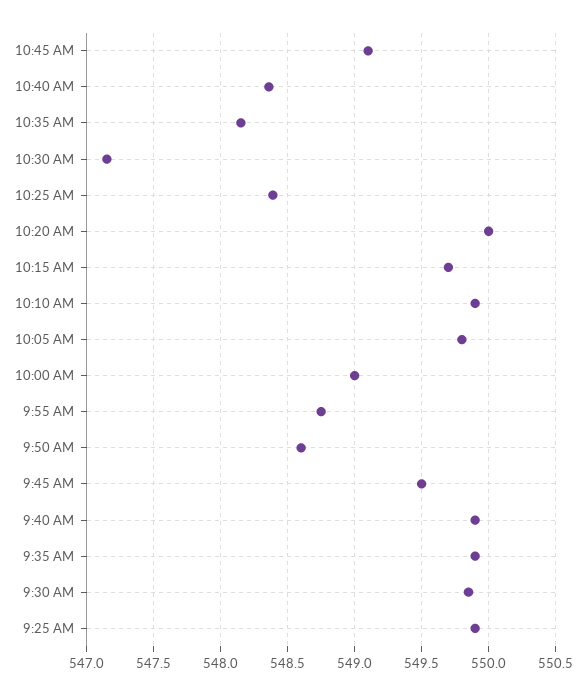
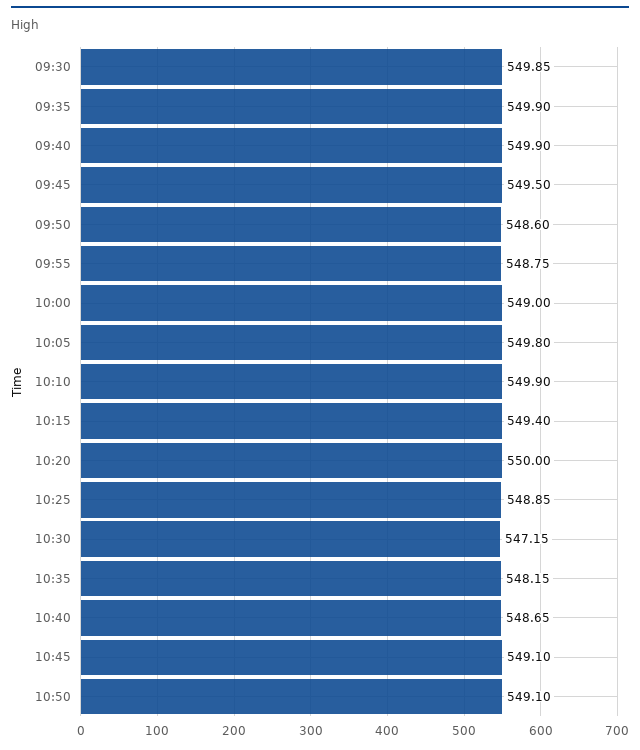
10:40 AM: 548.35 -> 548.65
10:25 AM: 548.4 -> 548.85
10:15 AM: 549.7 -> 549.4
9:25 AM: 549.9 -> none
10:50: none -> 549.1

